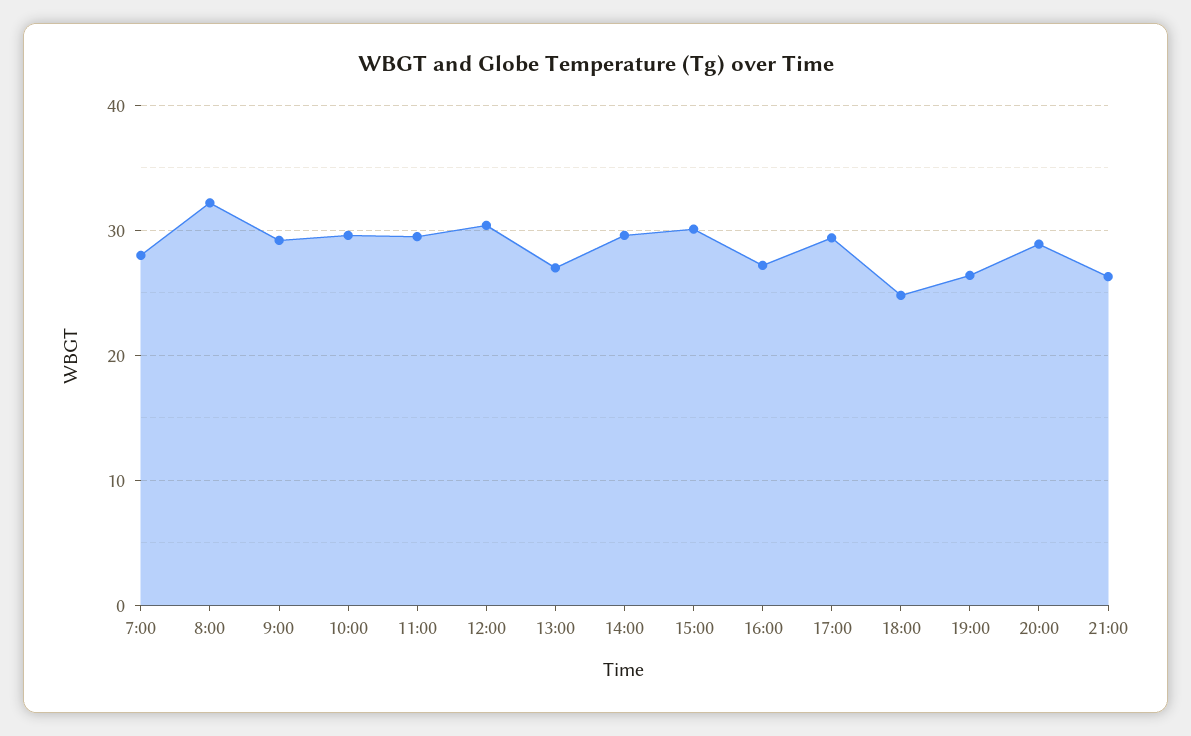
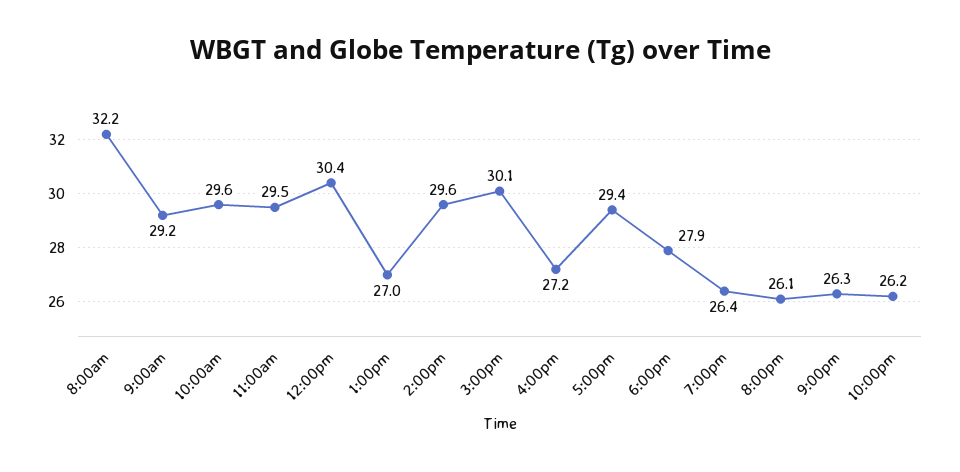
7:00: 28 -> none
18:00: 25 -> 27.9
20:00: 29 -> 26.1
10:00pm: none -> 26.2

